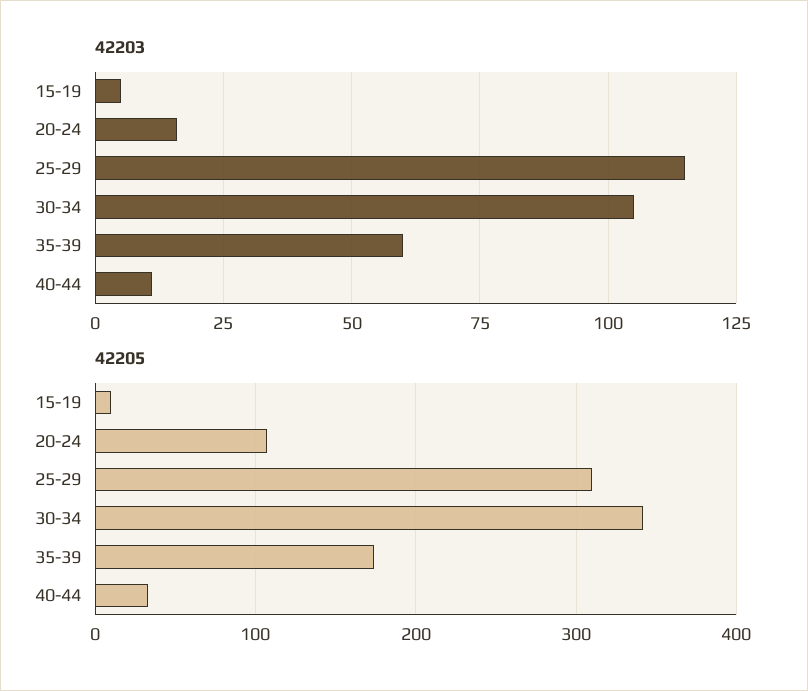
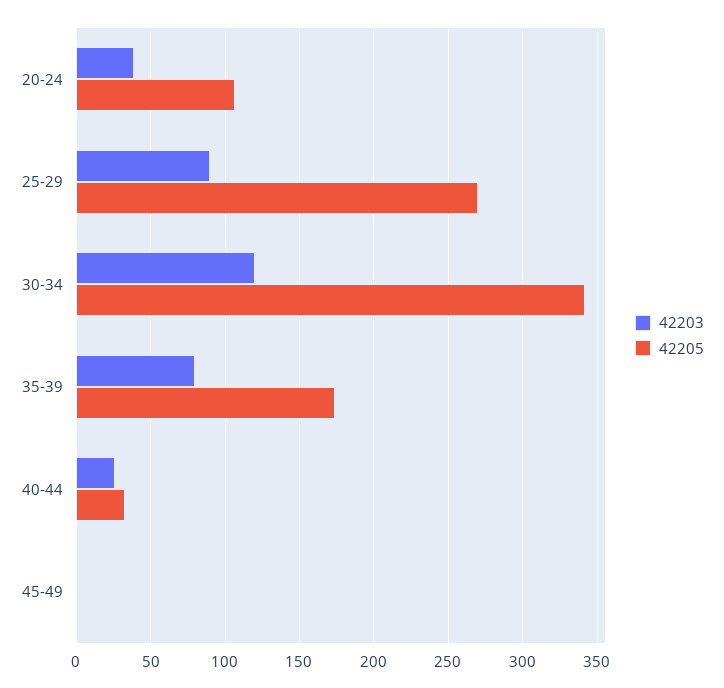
42203, 15-19: 5 -> none
42203, 20-24: 15 -> 40
42203, 25-29: 115 -> 90
42203, 30-34: 105 -> 120
42203, 35-39: 60 -> 80
42203, 40-44: 10 -> 25
42205, 15-19: 10 -> none
42205, 25-29: 310 -> 270
42203, 45-49: none -> 0
42205, 45-49: none -> 0

